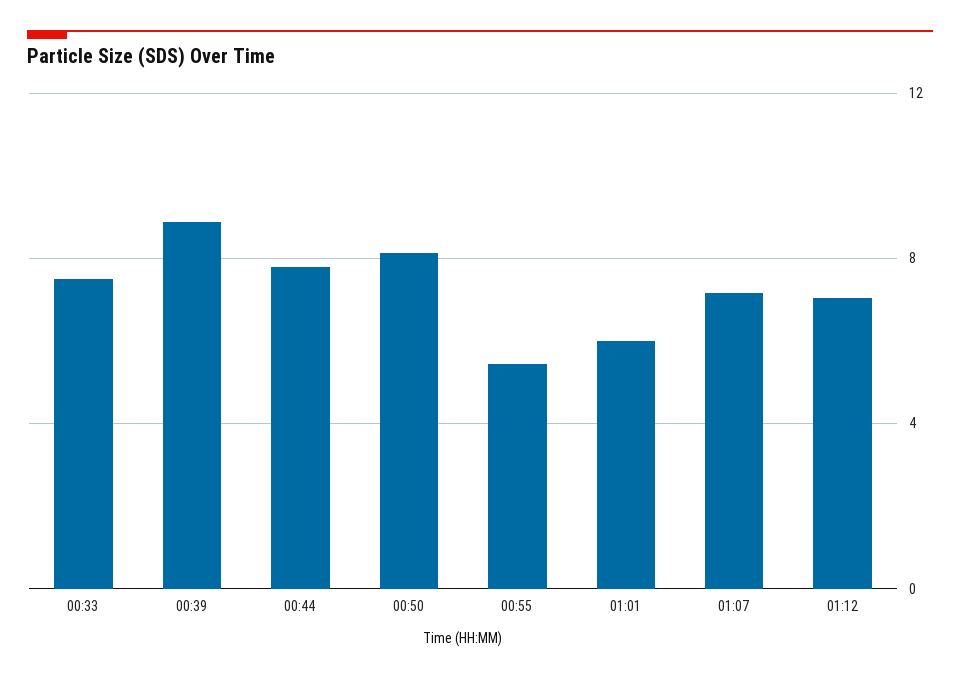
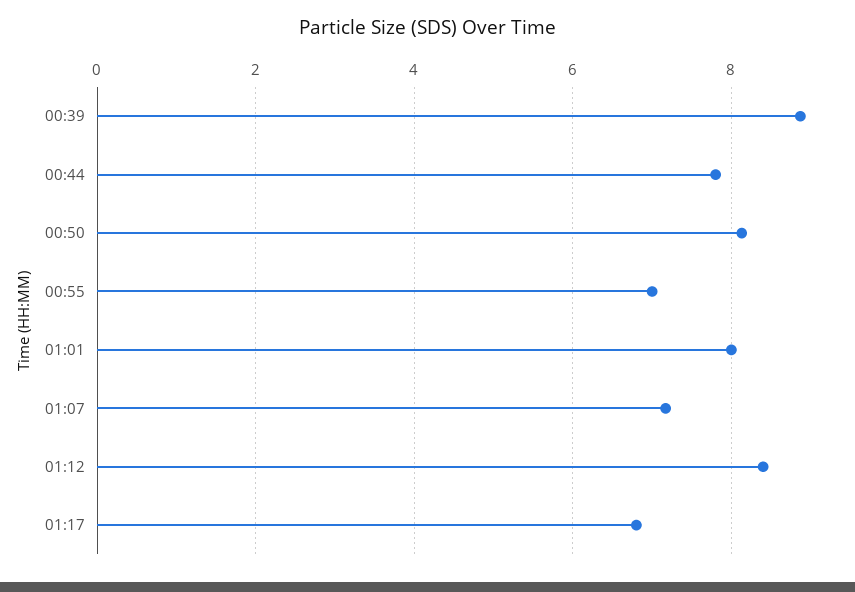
00:33: 7.5 -> none
00:55: 5.5 -> 7
01:01: 6 -> 8
01:12: 7 -> 8.4
01:17: none -> 6.8

